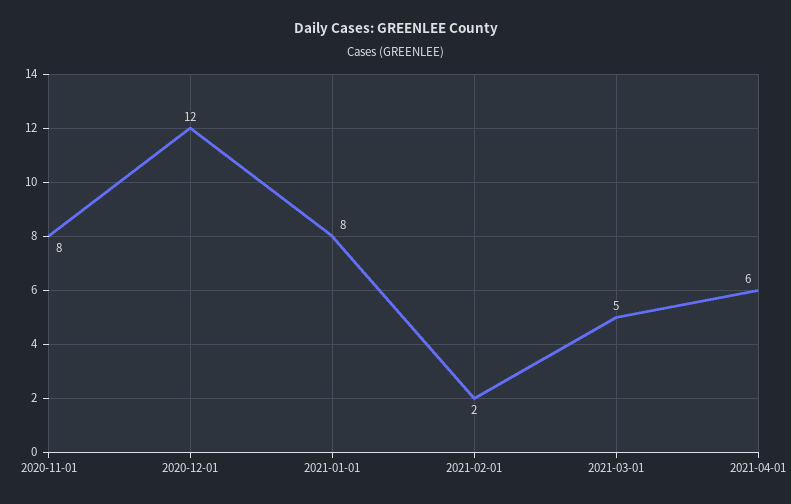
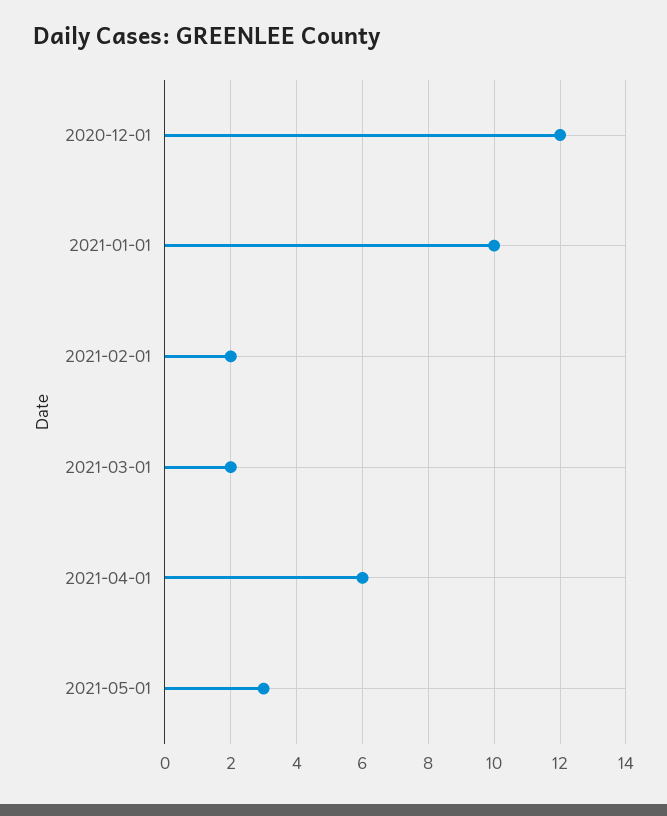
2020-11-01: 8 -> none
2021-01-01: 8 -> 10
2021-03-01: 5 -> 2
2021-05-01: none -> 3

